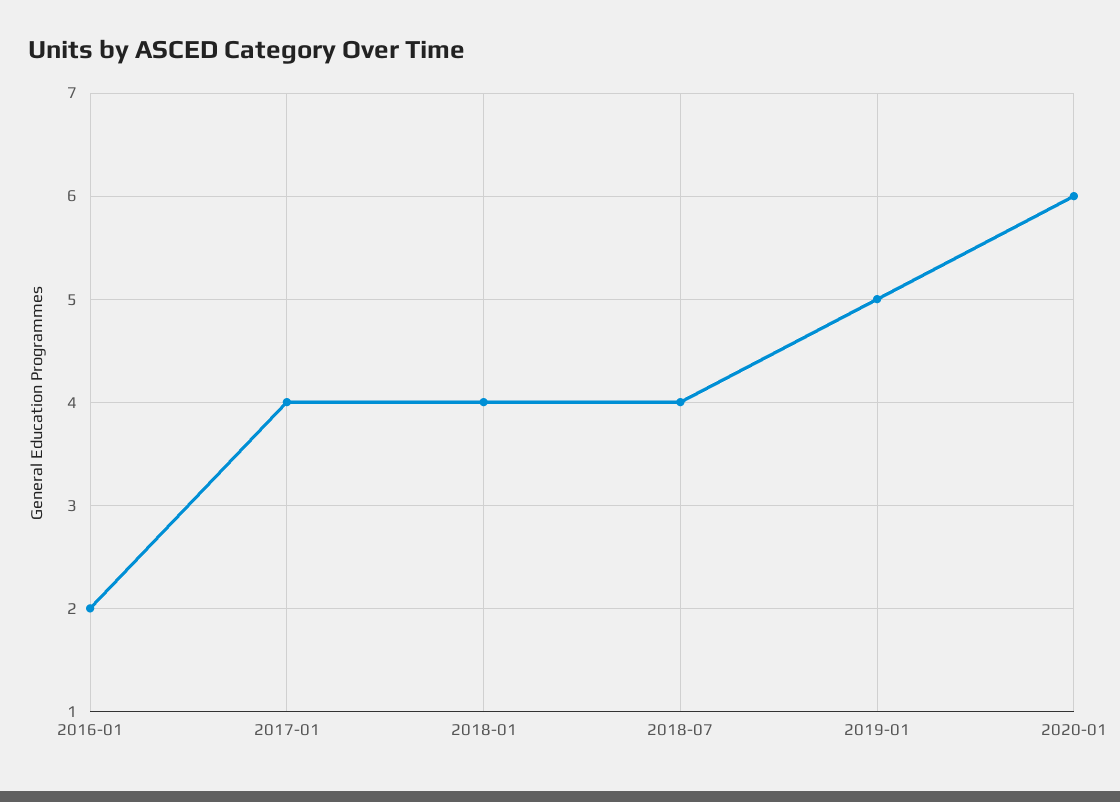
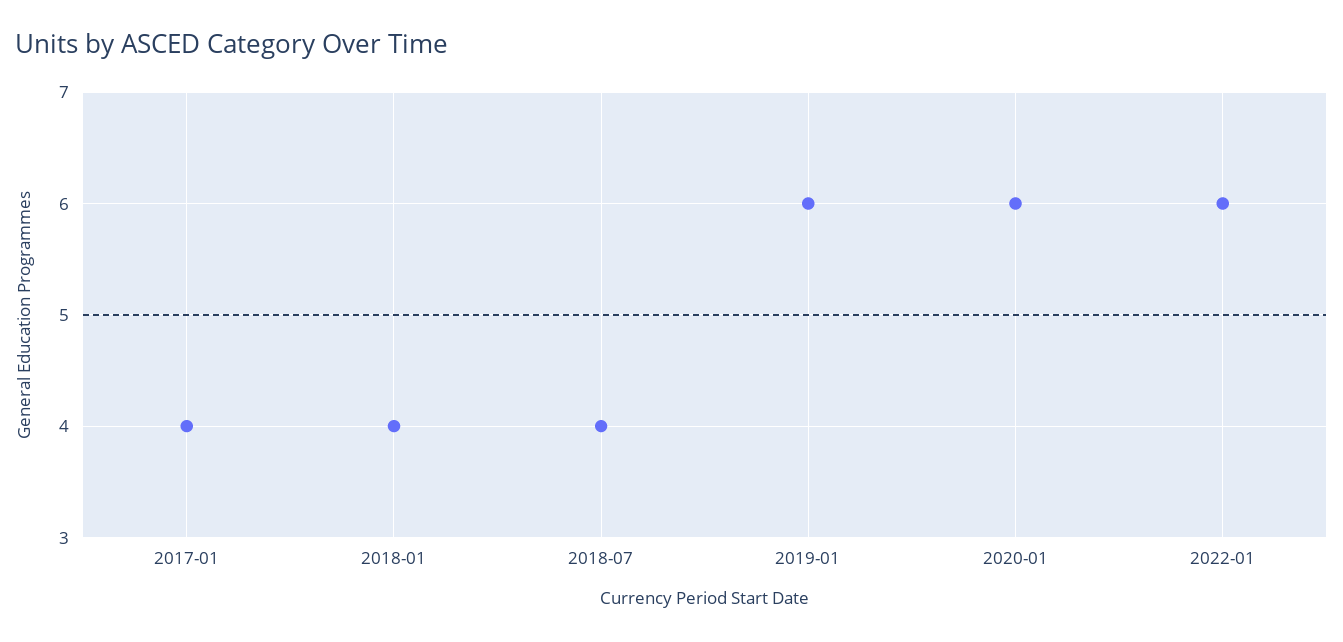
2016-01: 2 -> none
2019-01: 5 -> 6
2022-01: none -> 6

